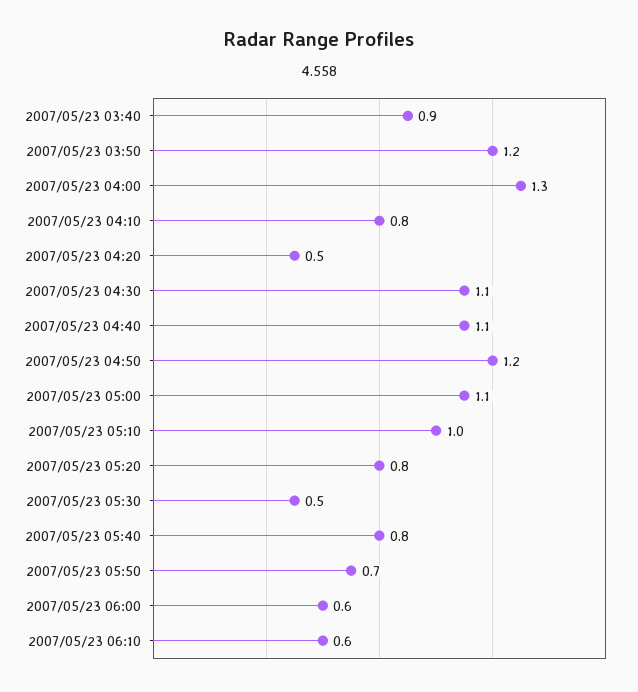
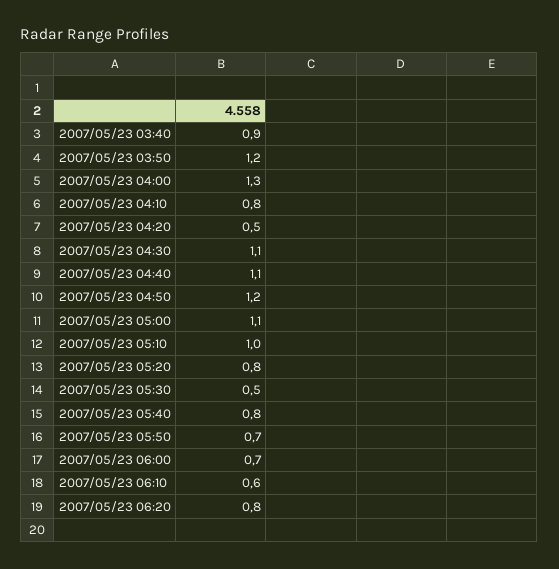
2007/05/23 06:00: 0.6 -> 0.7
2007/05/23 06:20: none -> 0.8

